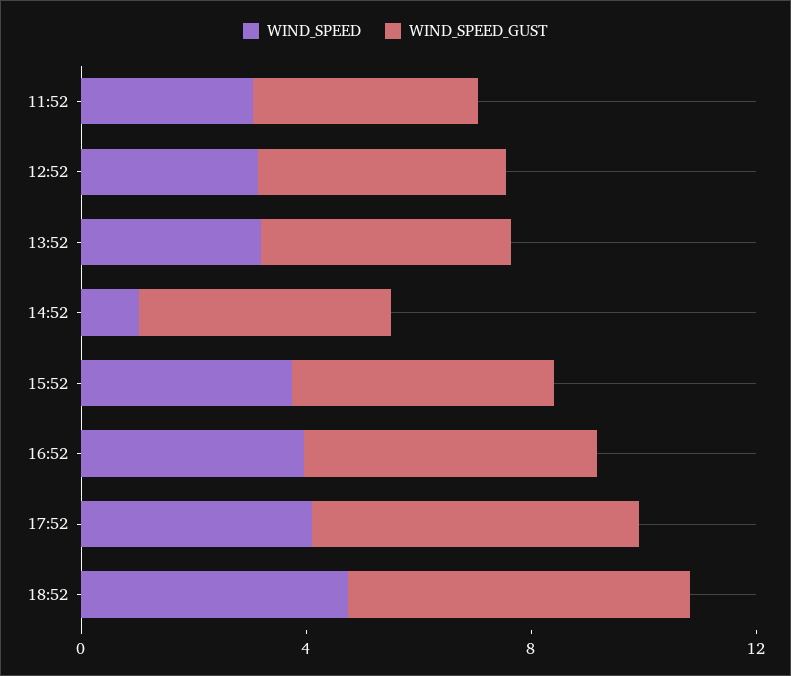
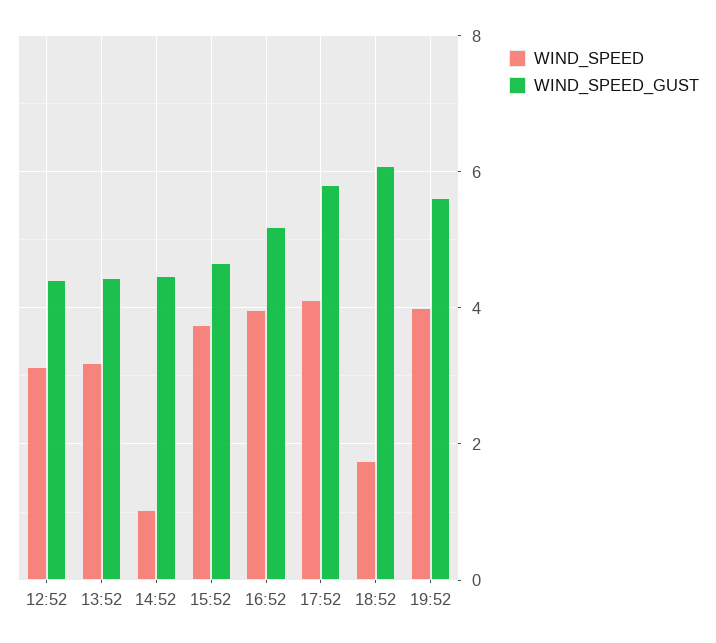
WIND_SPEED, 11:52: 3 -> none
WIND_SPEED_GUST, 11:52: 4 -> none
WIND_SPEED, 18:52: 5 -> 1.8
WIND_SPEED, 19:52: none -> 4
WIND_SPEED_GUST, 19:52: none -> 5.6

